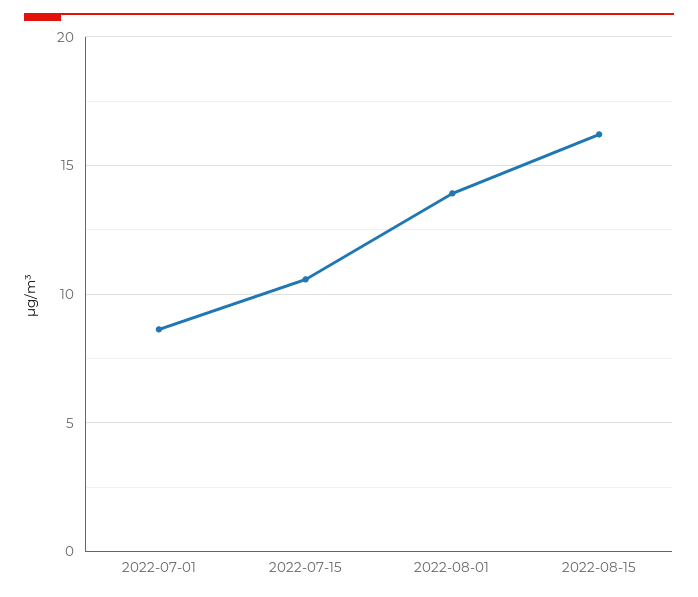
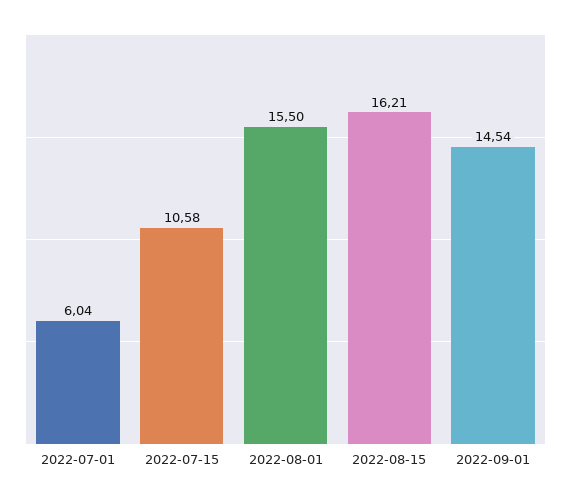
2022-07-01: 8.5 -> 6.04
2022-08-01: 14 -> 15.5
2022-09-01: none -> 14.54

